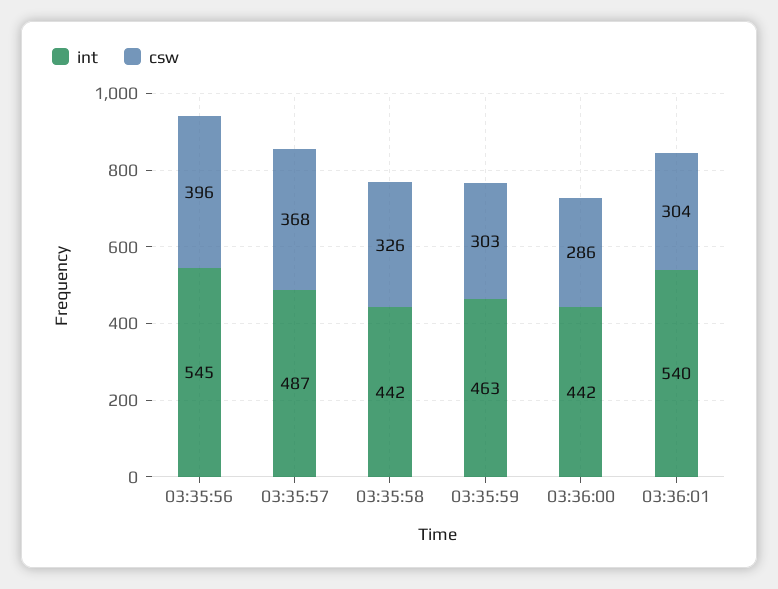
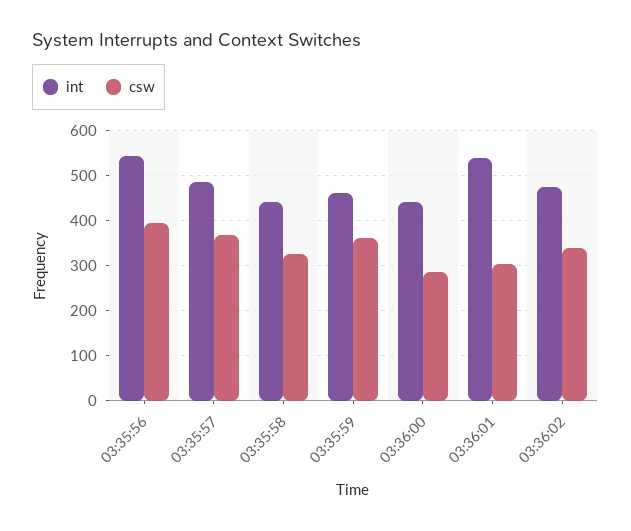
csw, 03:35:59: 303 -> 360
int, 03:36:02: none -> 480
csw, 03:36:02: none -> 340

